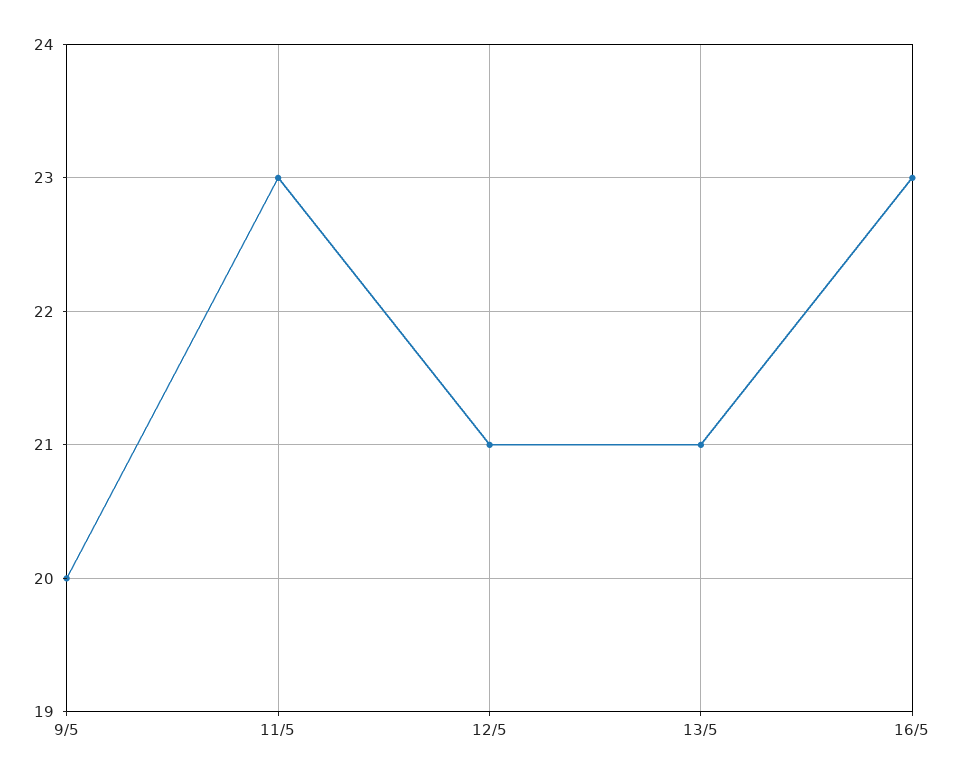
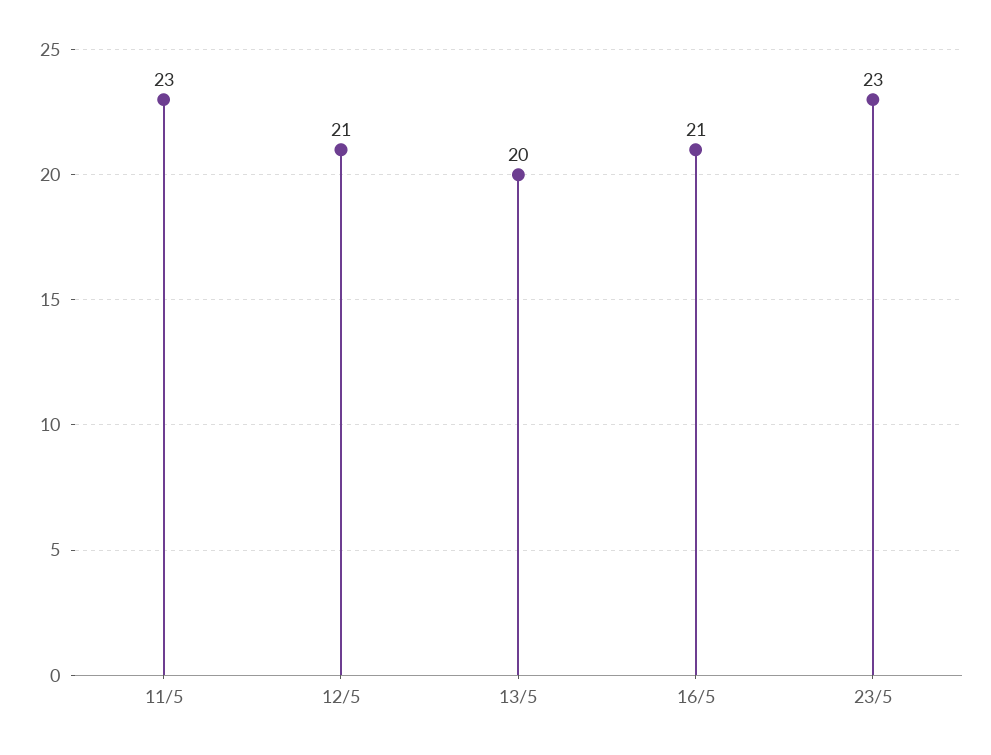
9/5: 20 -> none
13/5: 21 -> 20
16/5: 23 -> 21
23/5: none -> 23

